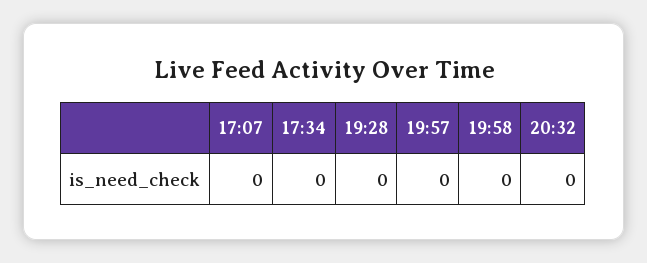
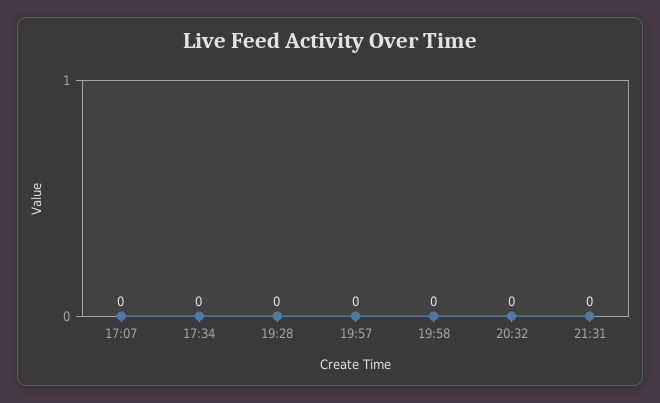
21:31: none -> 0

